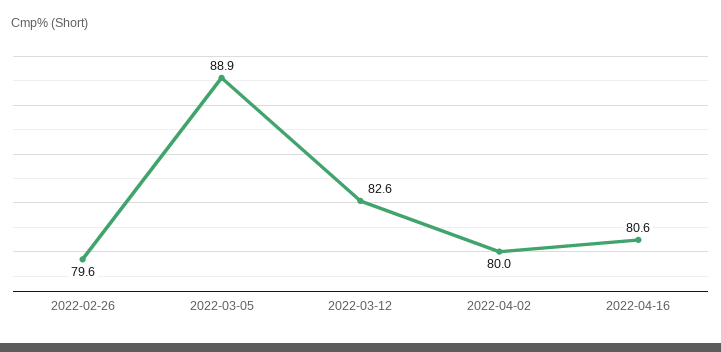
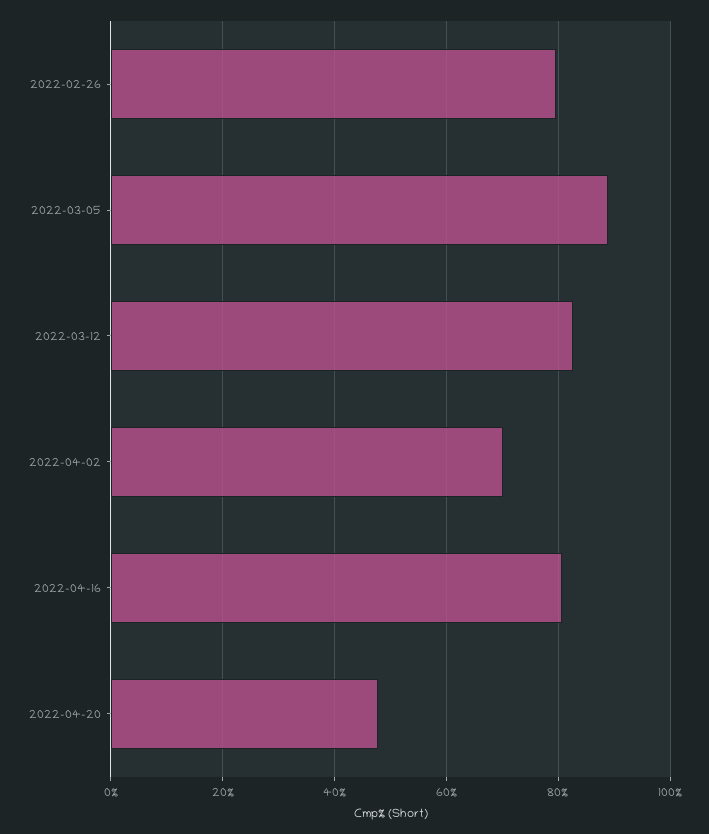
2022-04-02: 80 -> 70
2022-04-20: none -> 48

